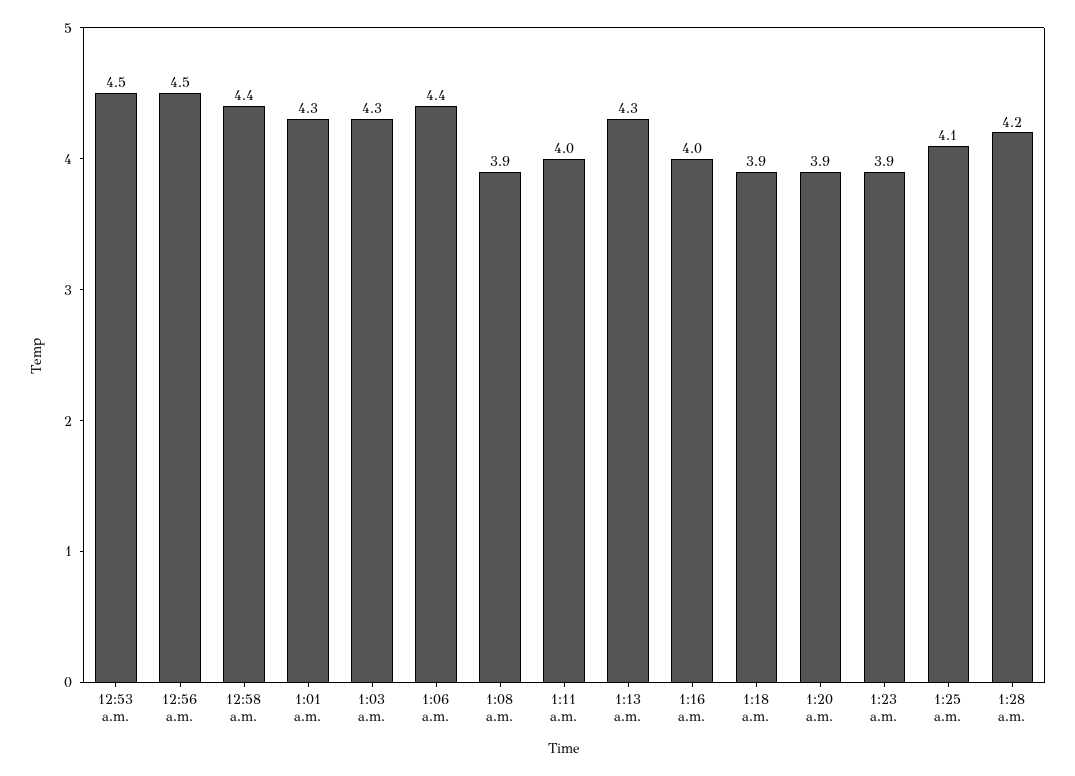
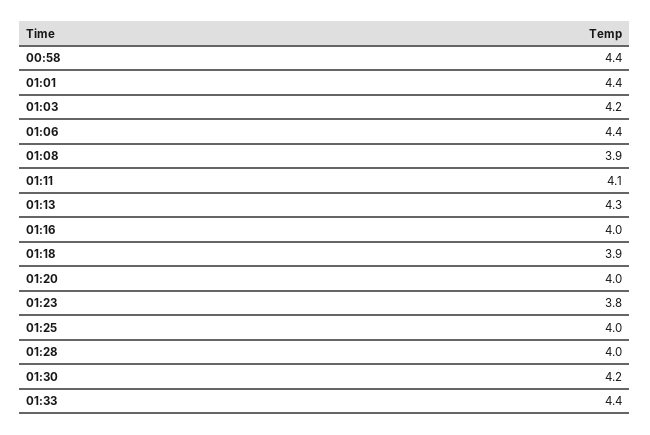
12:53 a.m.: 4.5 -> none
12:56 a.m.: 4.5 -> none
1:01 a.m.: 4.3 -> 4.4
1:03 a.m.: 4.3 -> 4.2
1:11 a.m.: 4 -> 4.1
1:20 a.m.: 3.9 -> 4
1:23 a.m.: 3.9 -> 3.8
1:25 a.m.: 4.1 -> 4
1:28 a.m.: 4.2 -> 4
01:30: none -> 4.2
01:33: none -> 4.4

